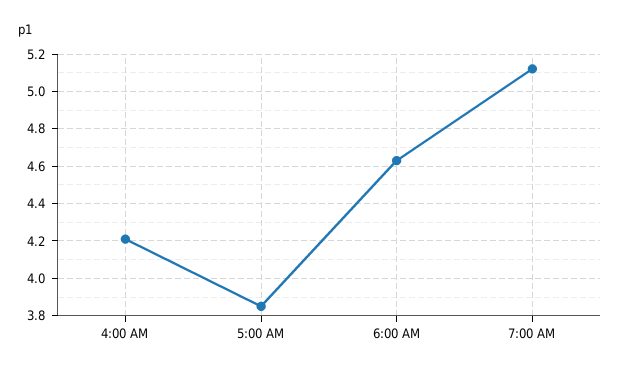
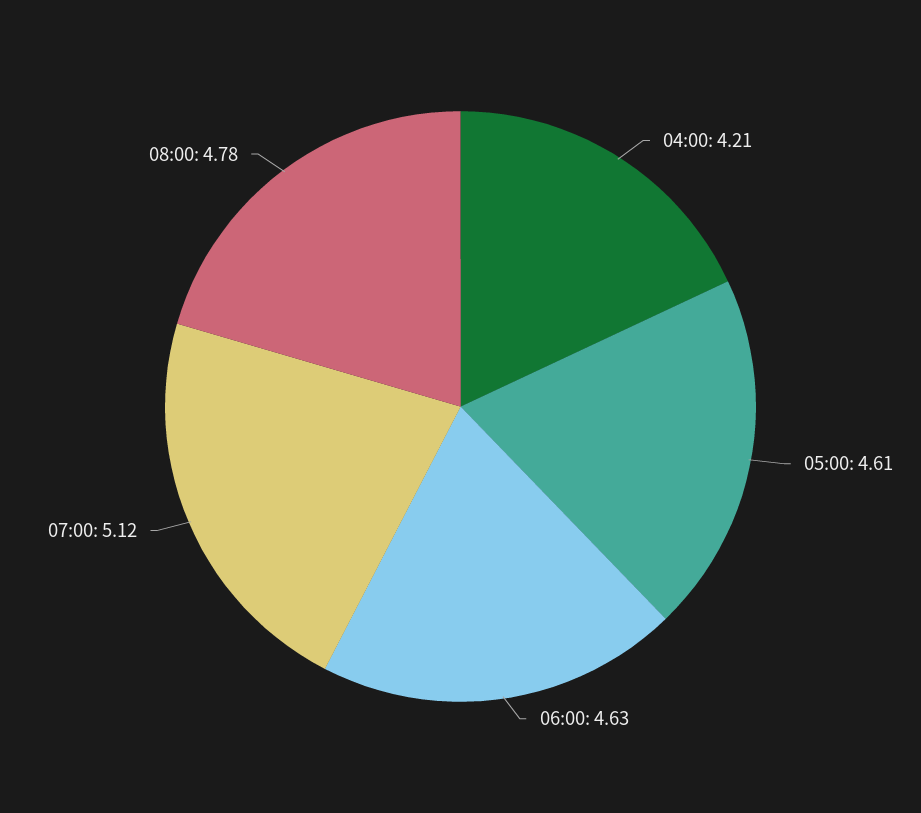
5:00 AM: 3.85 -> 4.61
08:00: none -> 4.78

